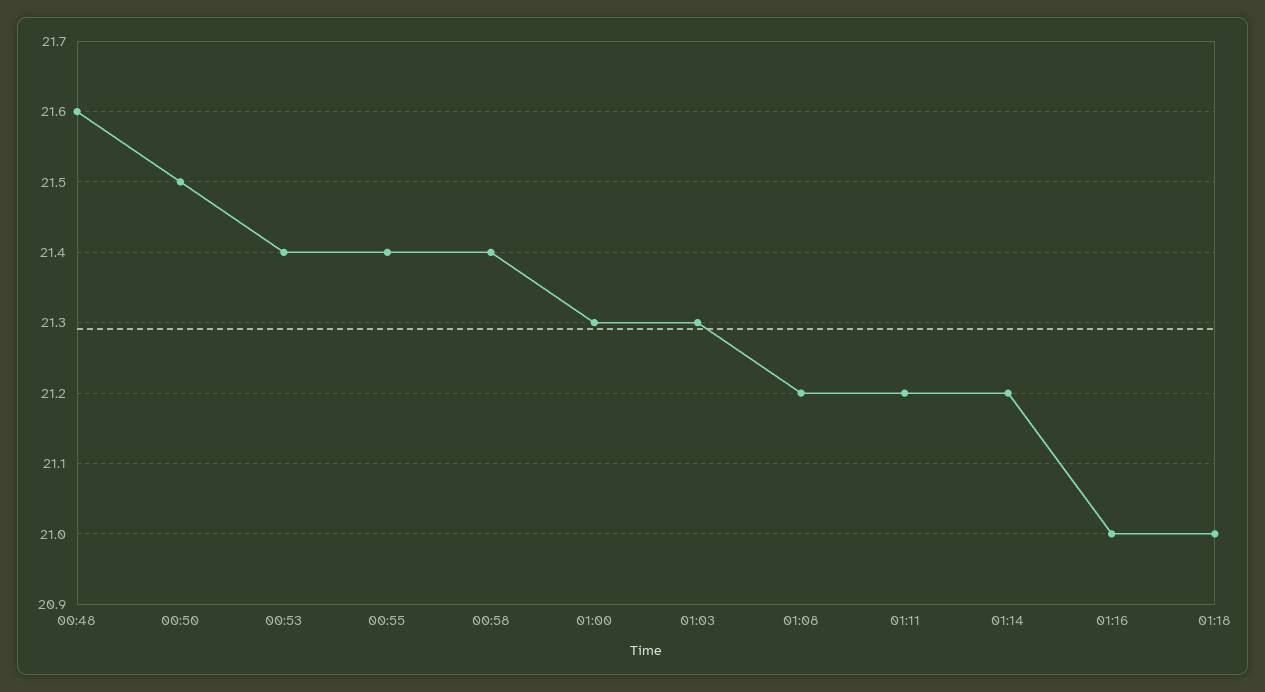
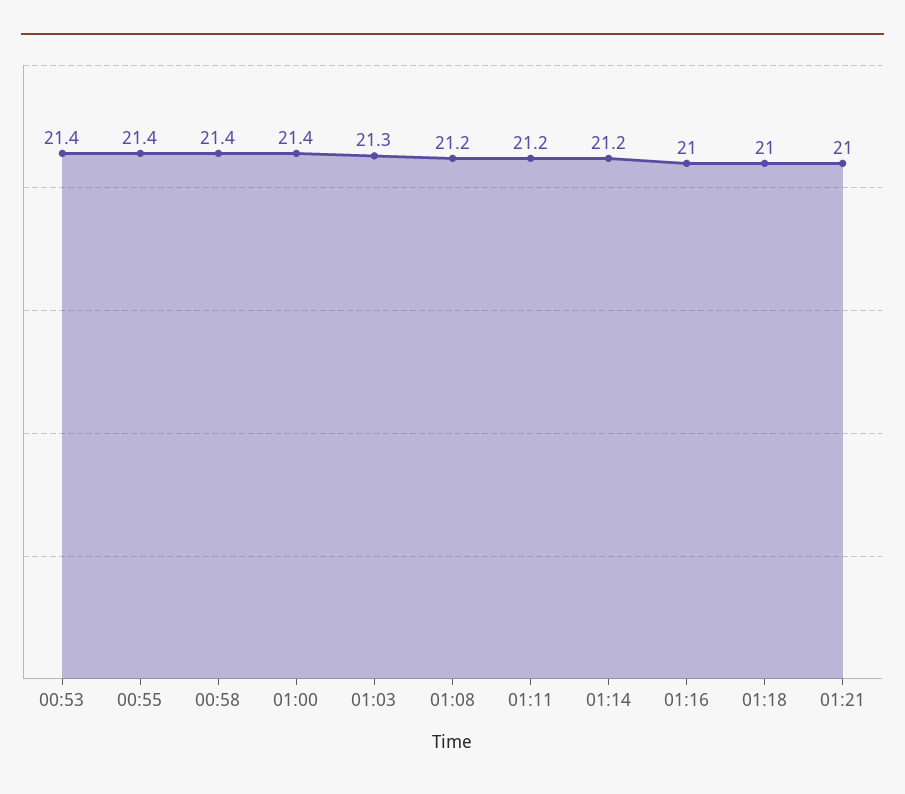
00:48: 21.6 -> none
00:50: 21.5 -> none
01:00: 21.3 -> 21.4
01:21: none -> 21

